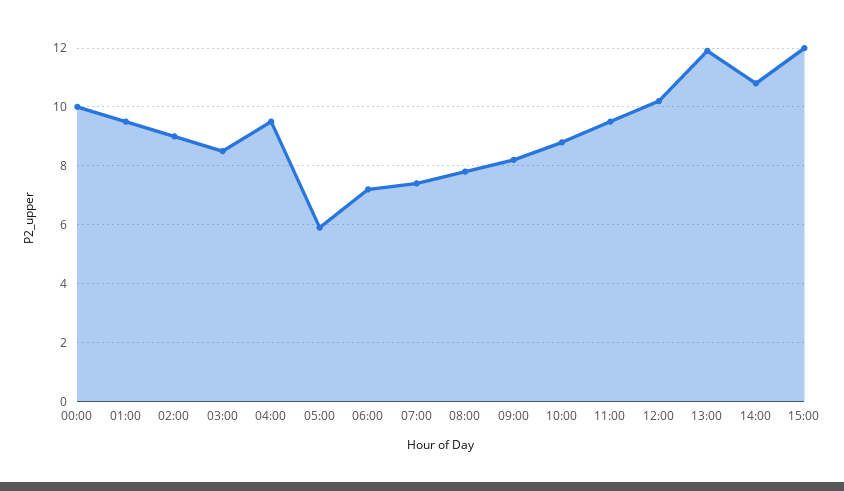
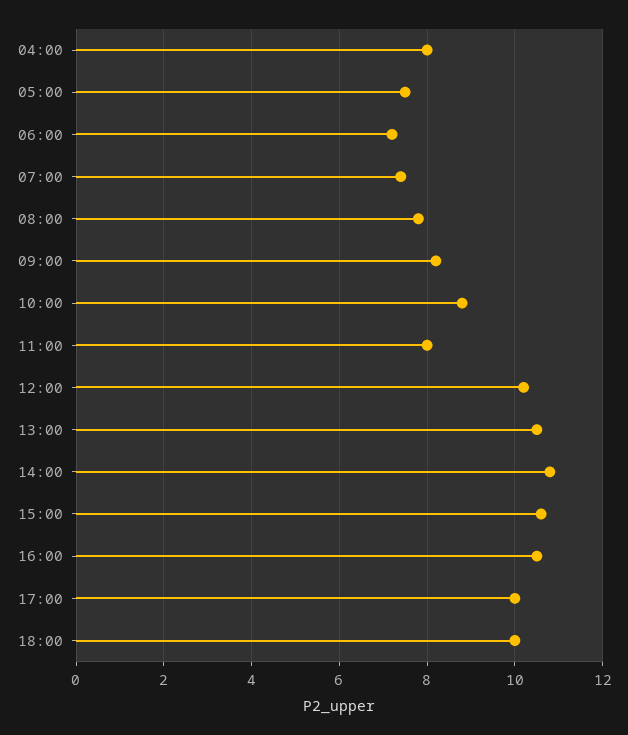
00:00: 10 -> none
01:00: 9.5 -> none
02:00: 9 -> none
03:00: 8.5 -> none
04:00: 9.5 -> 8
05:00: 6 -> 7.5
11:00: 9.5 -> 8
13:00: 12 -> 10.5
15:00: 12 -> 10.5
16:00: none -> 10.5
17:00: none -> 10
18:00: none -> 10

